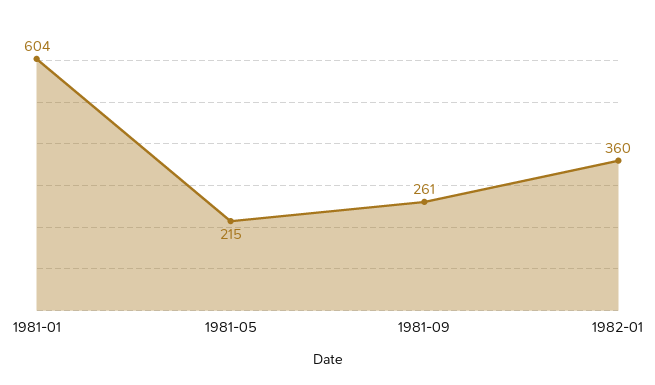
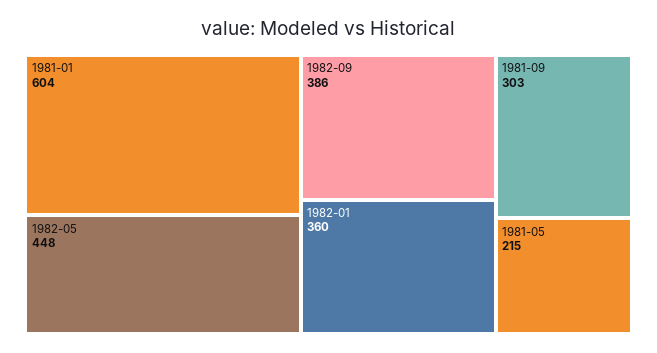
1981-09: 261 -> 303
1982-05: none -> 448
1982-09: none -> 386

